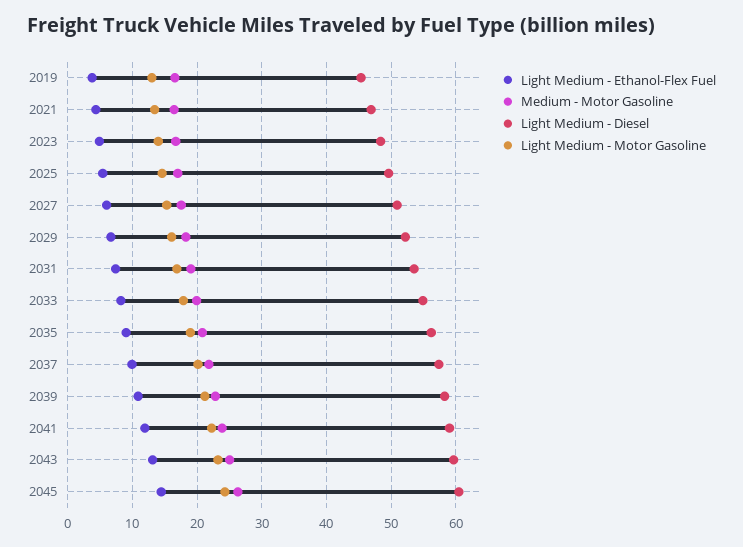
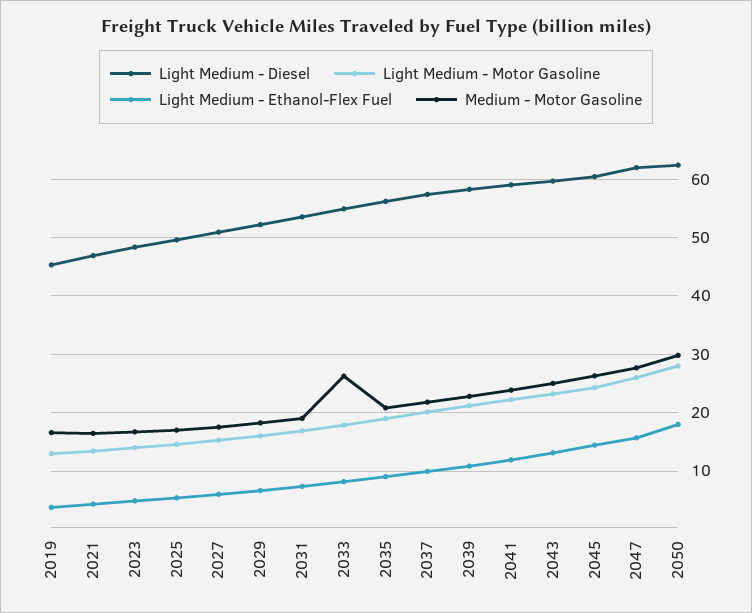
Medium - Motor Gasoline, 2033: 20 -> 26
Light Medium - Diesel, 2047: none -> 62
Light Medium - Motor Gasoline, 2047: none -> 26
Light Medium - Ethanol-Flex Fuel, 2047: none -> 16
Medium - Motor Gasoline, 2047: none -> 28
Light Medium - Diesel, 2050: none -> 62
Light Medium - Motor Gasoline, 2050: none -> 28
Light Medium - Ethanol-Flex Fuel, 2050: none -> 18
Medium - Motor Gasoline, 2050: none -> 30

